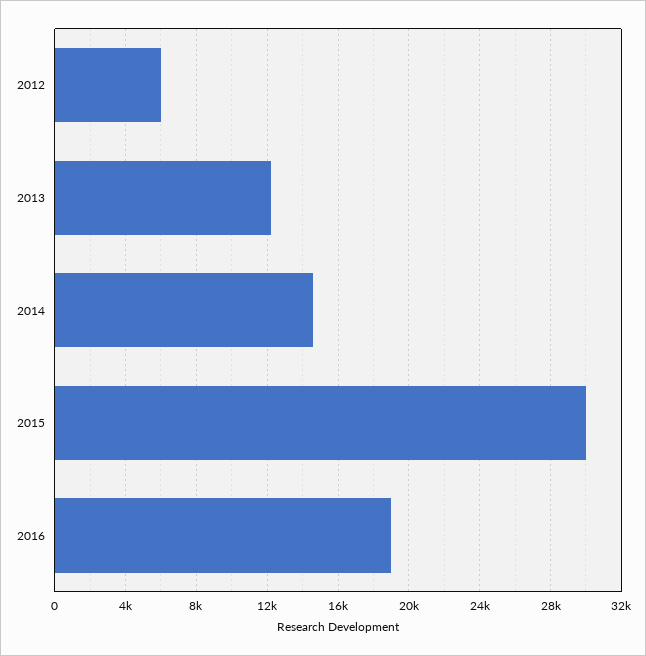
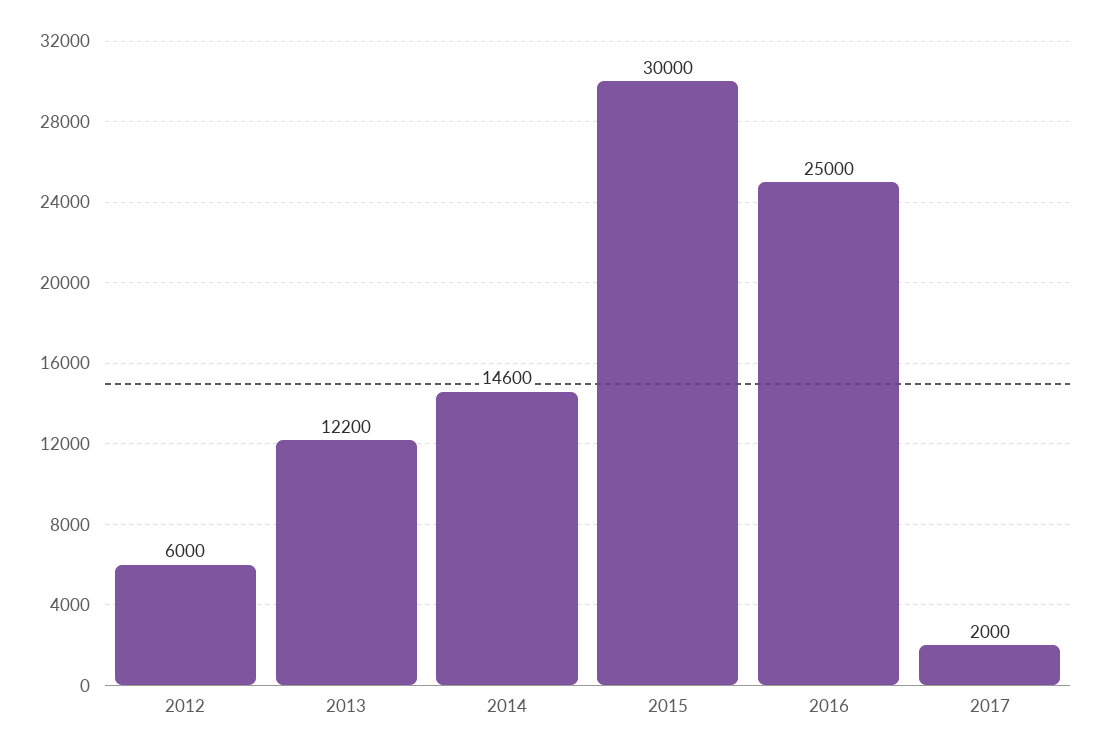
2016: 19000 -> 25000
2017: none -> 2000

